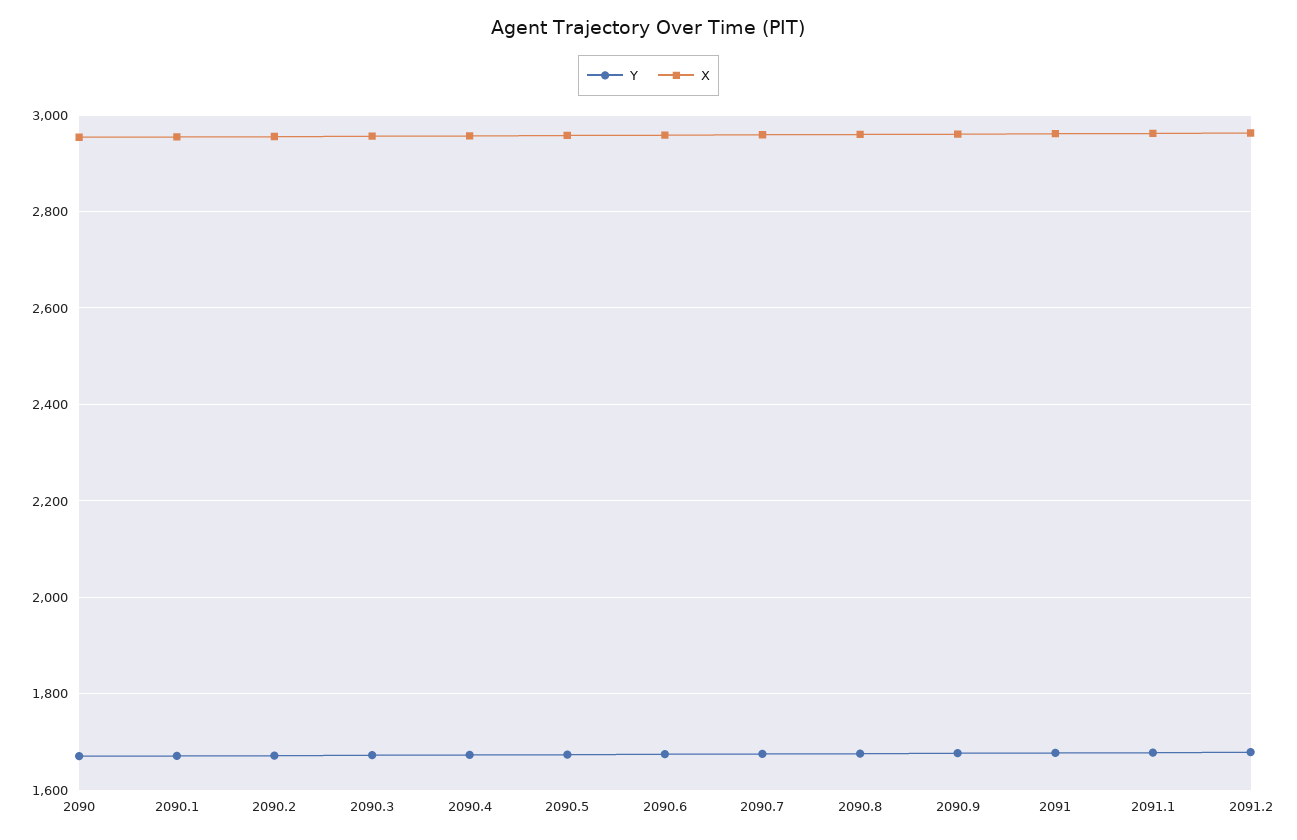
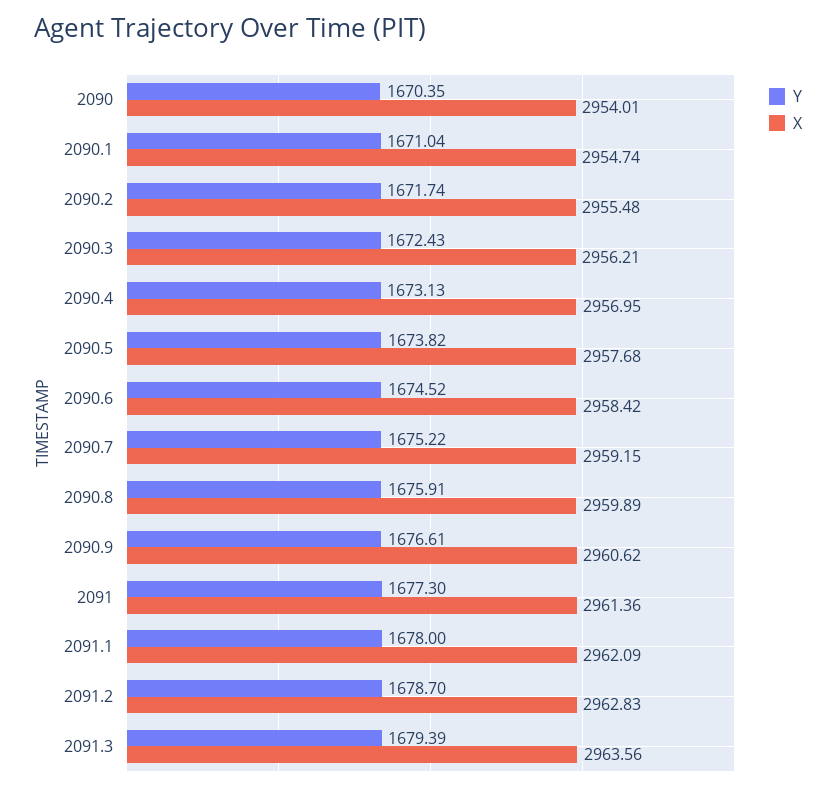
Y, 2091.3: none -> 1679.39
X, 2091.3: none -> 2963.56

